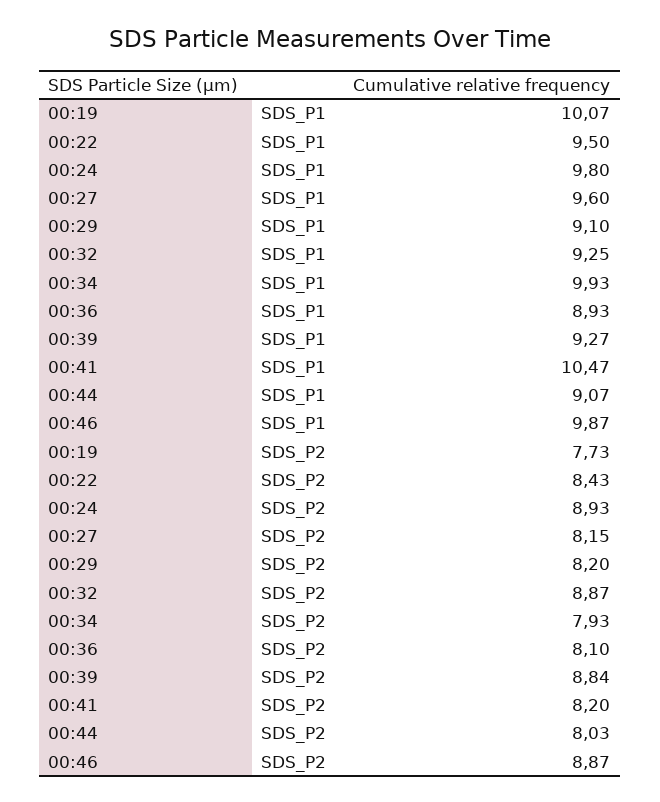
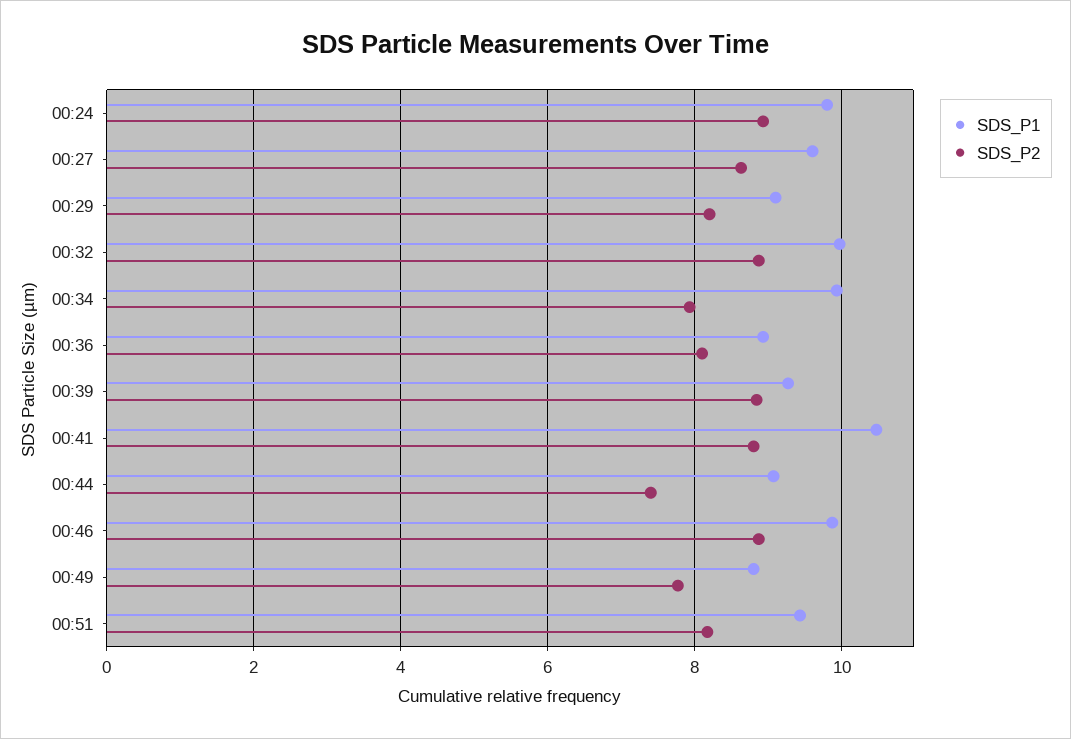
SDS_P1, 00:19: 10.07 -> none
SDS_P1, 00:22: 9.5 -> none
SDS_P1, 00:32: 9.25 -> 10
SDS_P2, 00:19: 7.73 -> none
SDS_P2, 00:22: 8.43 -> none
SDS_P2, 00:27: 8.15 -> 8.6
SDS_P2, 00:41: 8.2 -> 8.8
SDS_P2, 00:44: 8.03 -> 7.4
SDS_P1, 00:49: none -> 8.8
SDS_P2, 00:49: none -> 7.8
SDS_P1, 00:51: none -> 9.4
SDS_P2, 00:51: none -> 8.2

